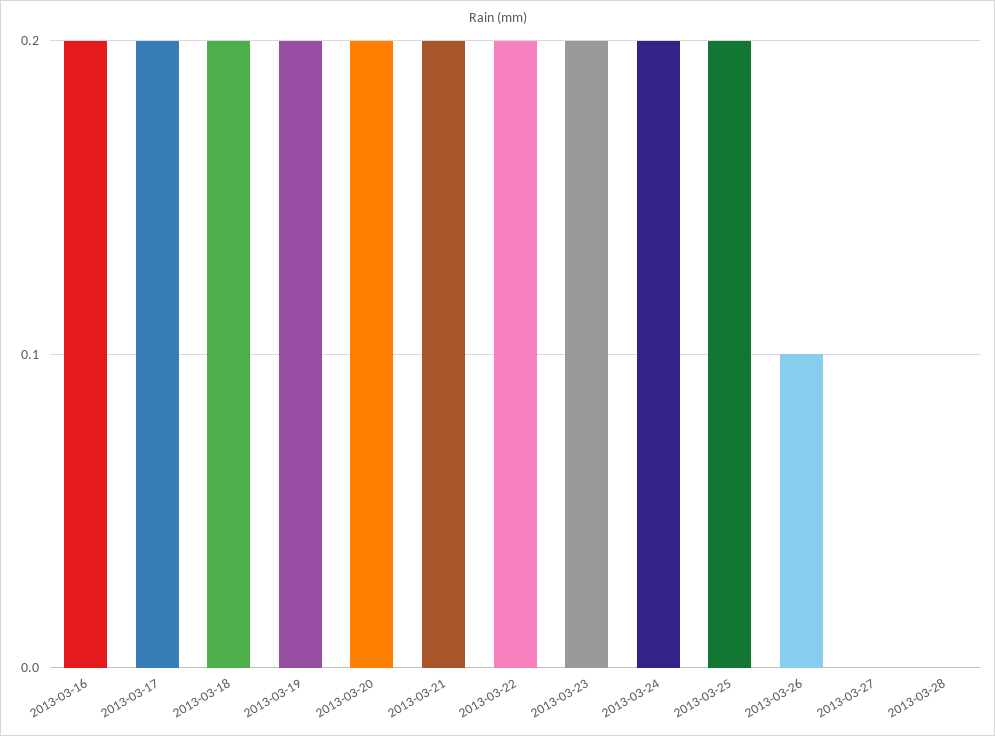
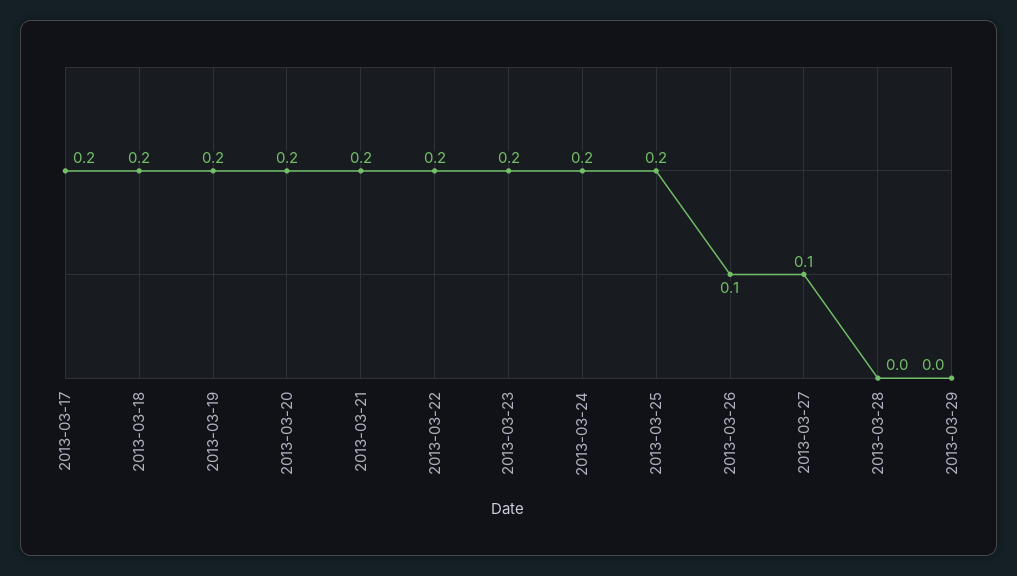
2013-03-16: 0.2 -> none
2013-03-27: 0 -> 0.1
2013-03-29: none -> 0

